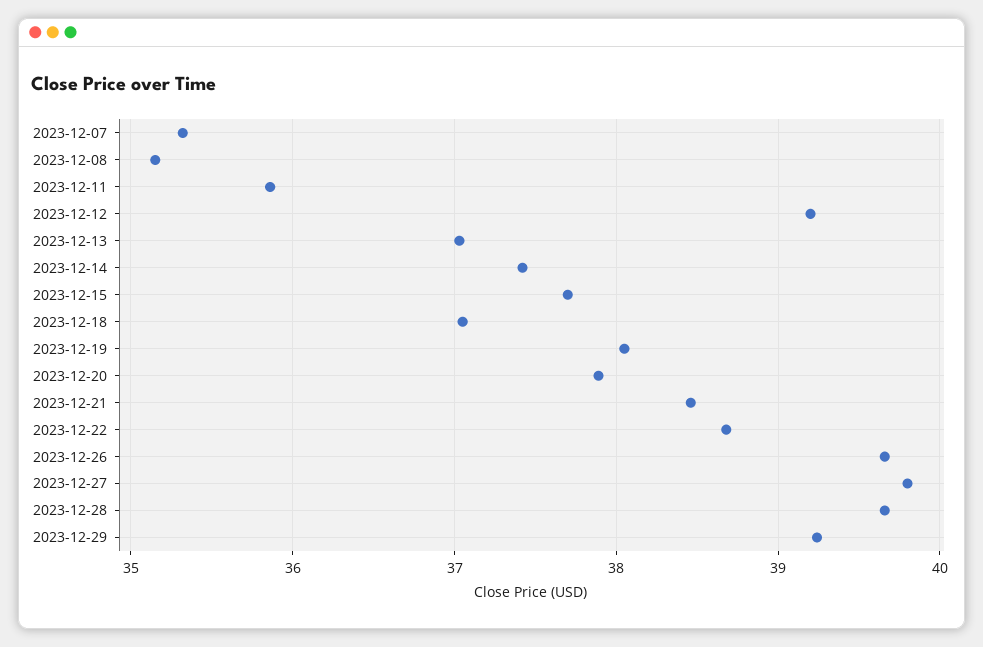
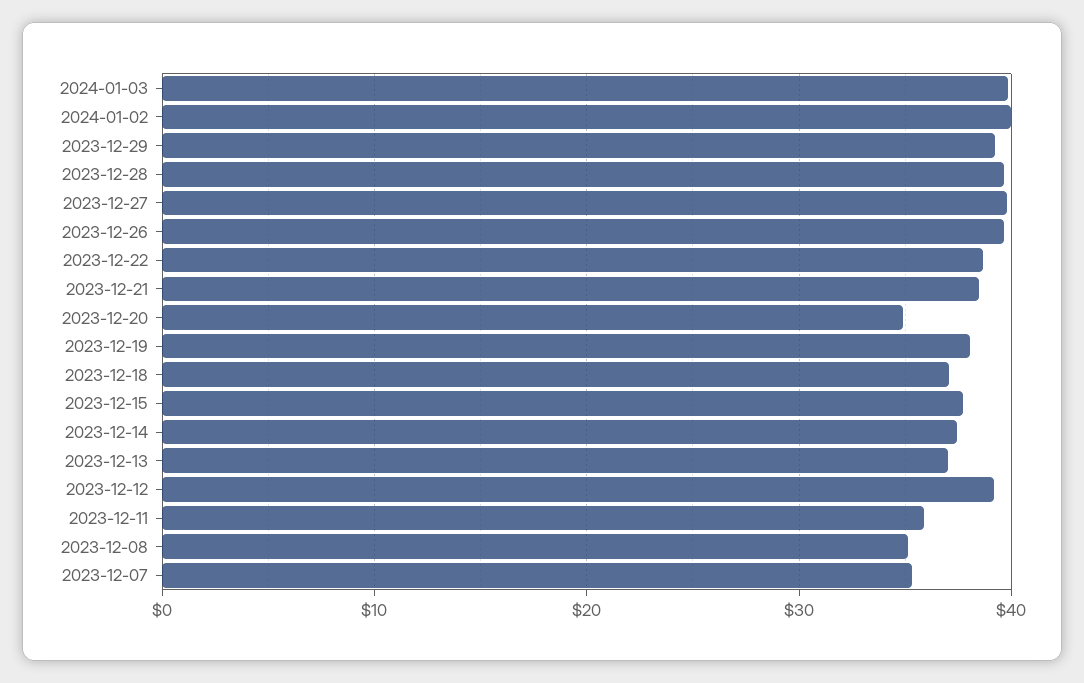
2023-12-20: 37.9 -> 35
2024-01-03: none -> 40
2024-01-02: none -> 40

